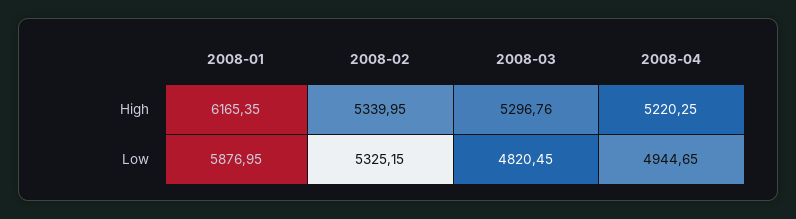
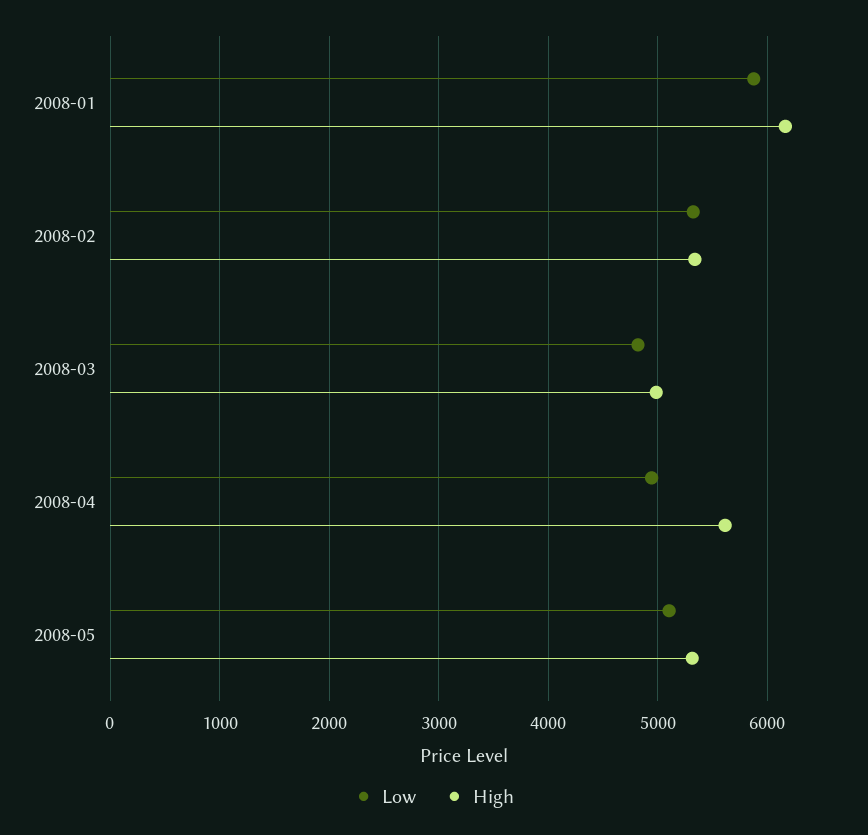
High, 2008-03: 5296.76 -> 5000
High, 2008-04: 5220.25 -> 5600
Low, 2008-05: none -> 5100
High, 2008-05: none -> 5300

